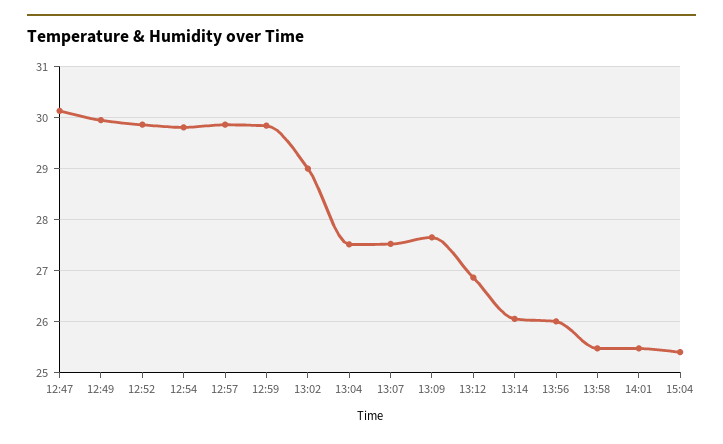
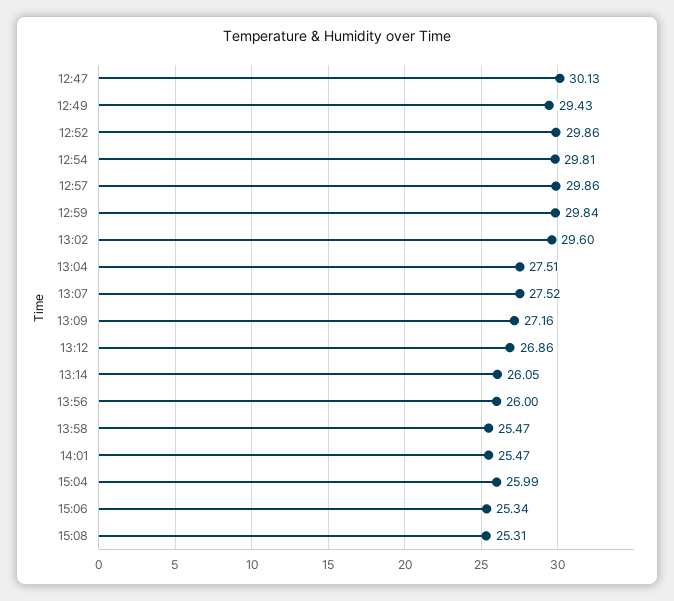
12:49: 30 -> 29.43
13:02: 29 -> 29.6
13:09: 27.6 -> 27.16
15:04: 25.4 -> 25.99
15:06: none -> 25.34
15:08: none -> 25.31

